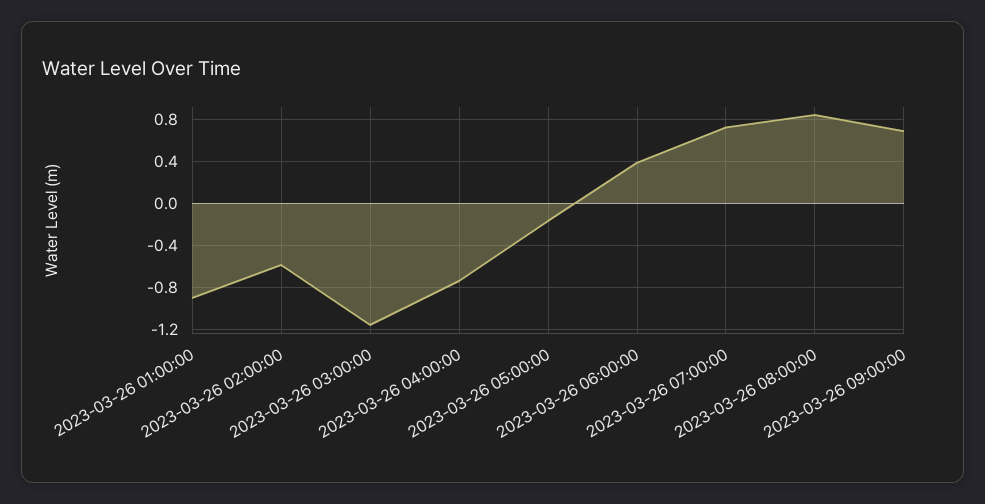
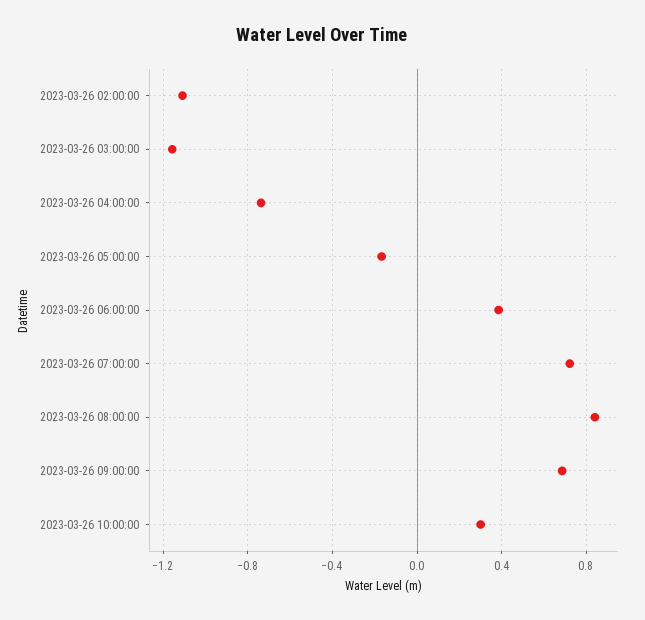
2023-03-26 01:00:00: -0.9 -> none
2023-03-26 02:00:00: -0.6 -> -1.1
2023-03-26 10:00:00: none -> 0.3

